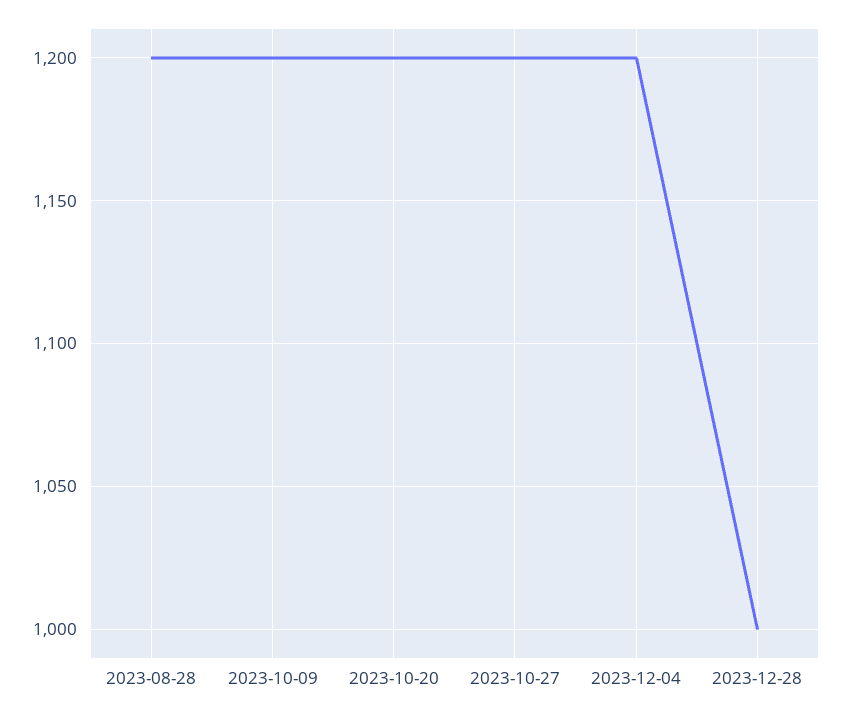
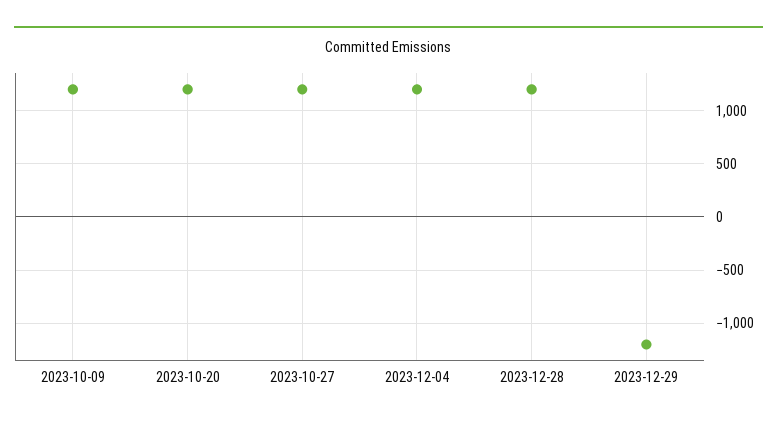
2023-08-28: 1200 -> none
2023-12-28: 1000 -> 1200
2023-12-29: none -> -1200

